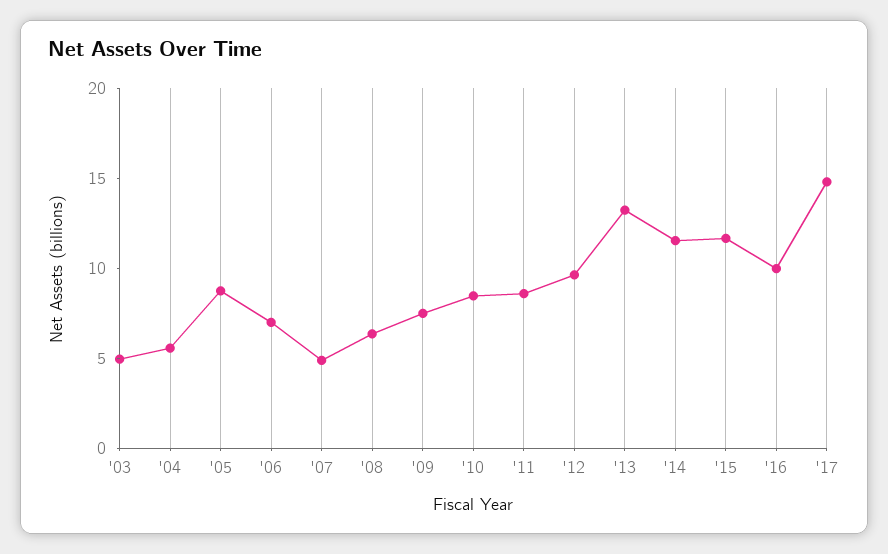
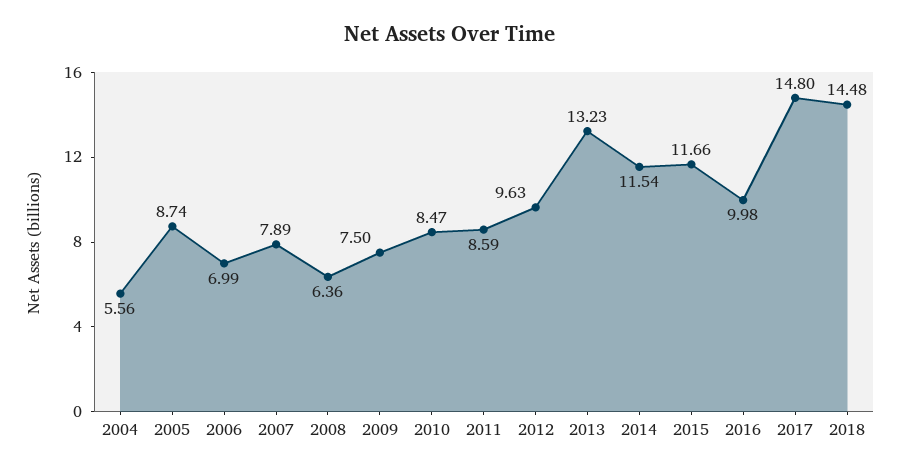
'03: 5 -> none
'07: 5 -> 7.89
2018: none -> 14.48

